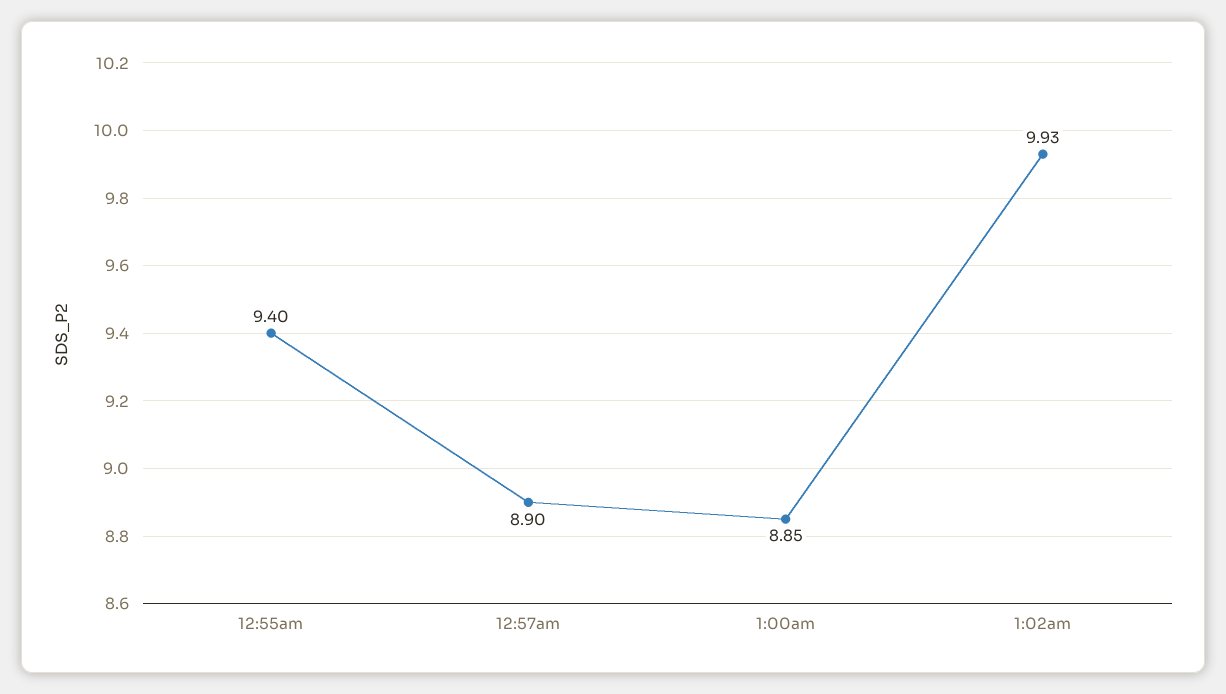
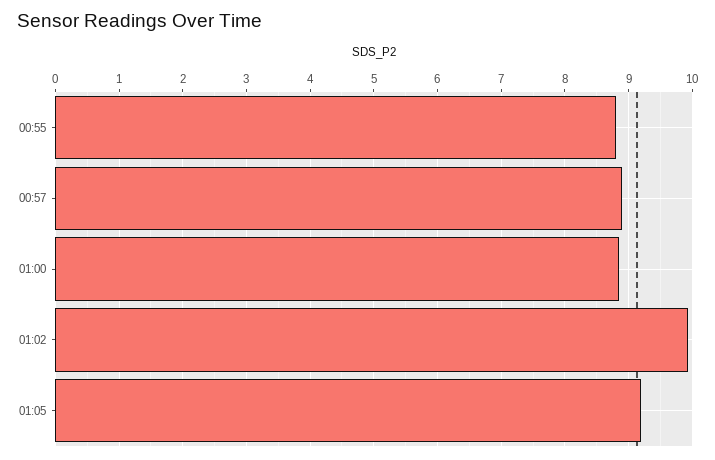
12:55am: 9.4 -> 8.8
01:05: none -> 9.2

